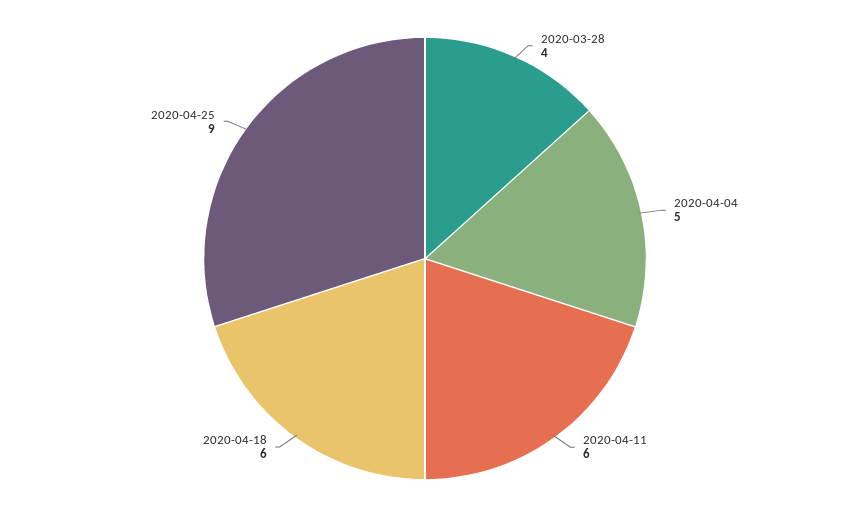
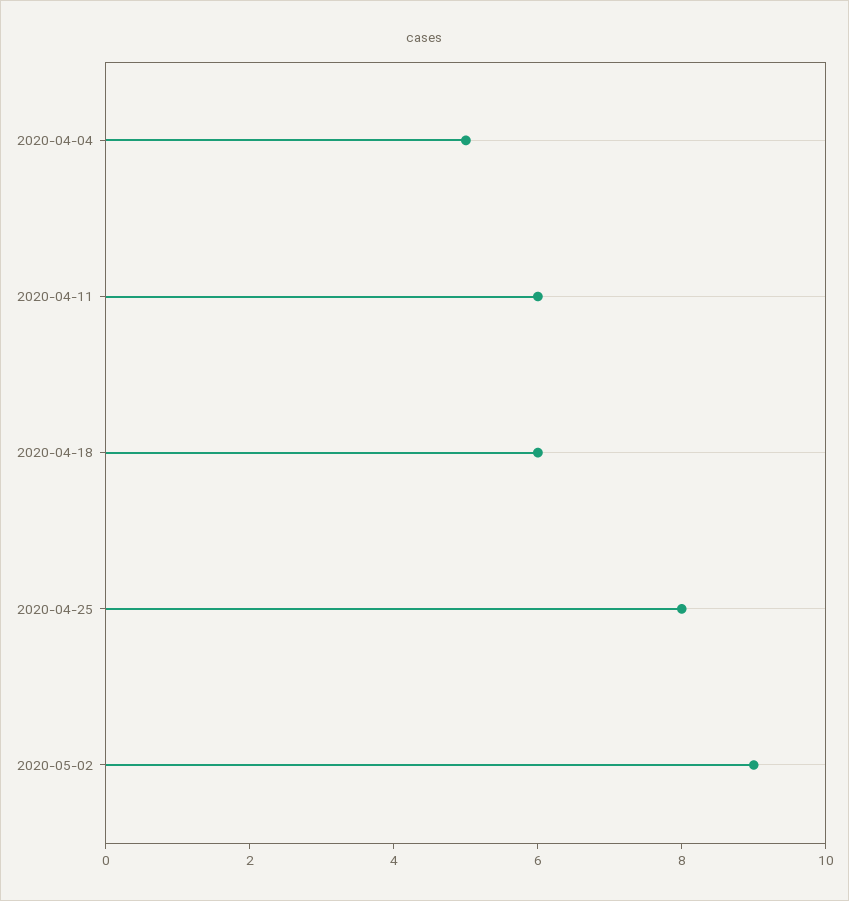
2020-03-28: 4 -> none
2020-04-25: 9 -> 8
2020-05-02: none -> 9

